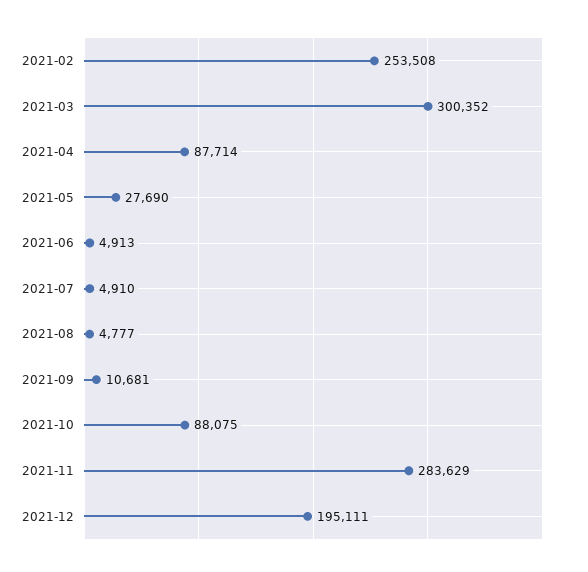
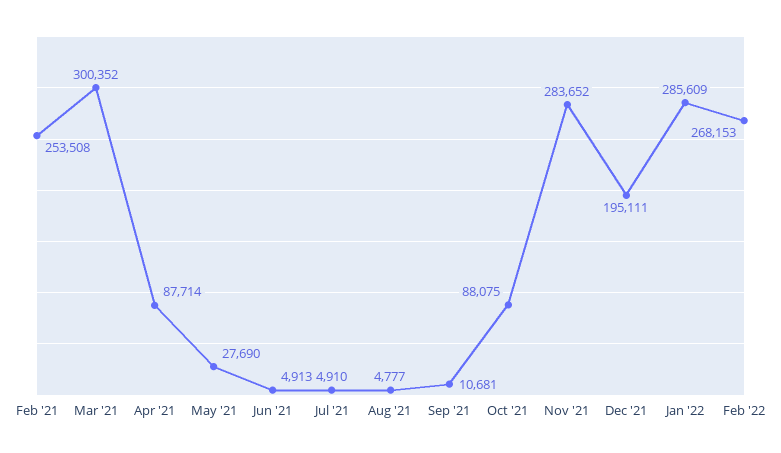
2021-11: 283629 -> 283652
Jan '22: none -> 285609
Feb '22: none -> 268153

